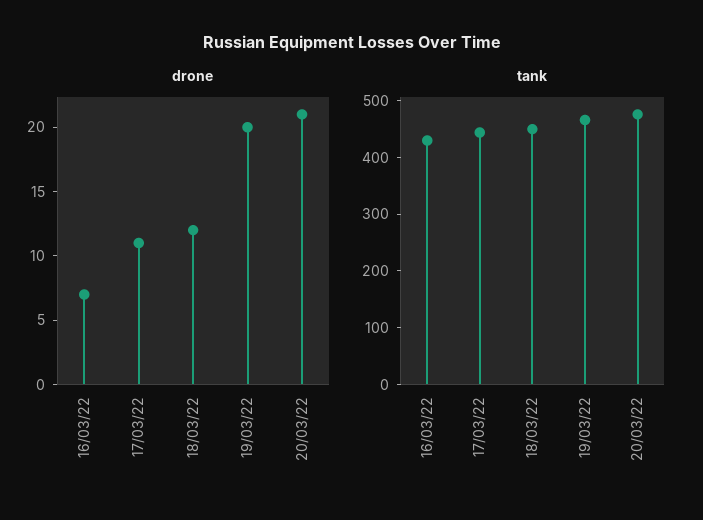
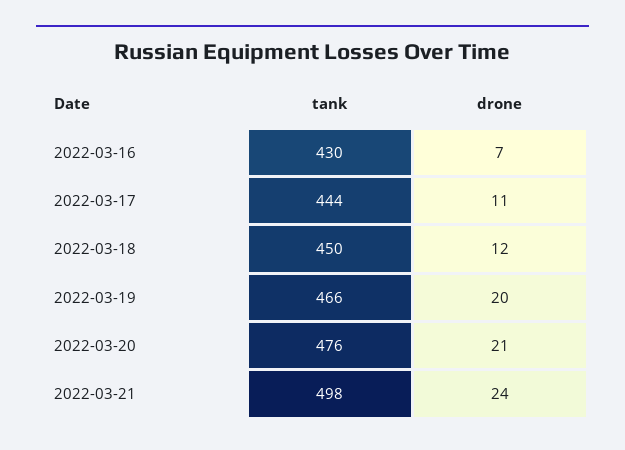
tank, 2022-03-21: none -> 498
drone, 2022-03-21: none -> 24

